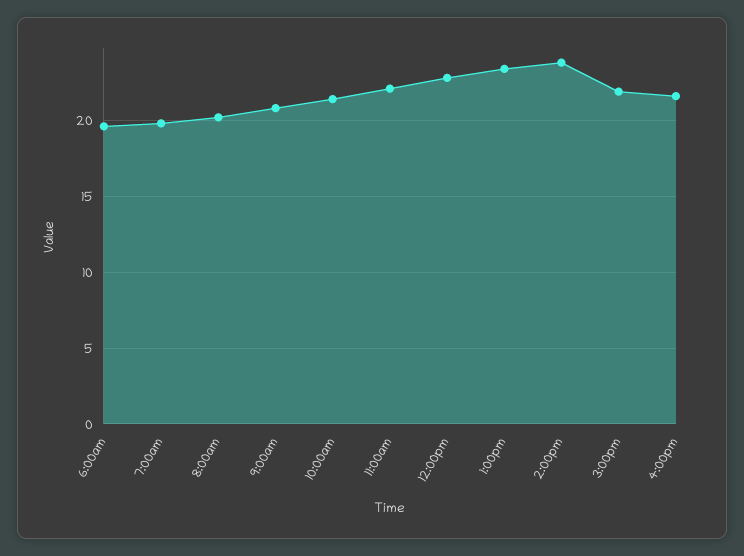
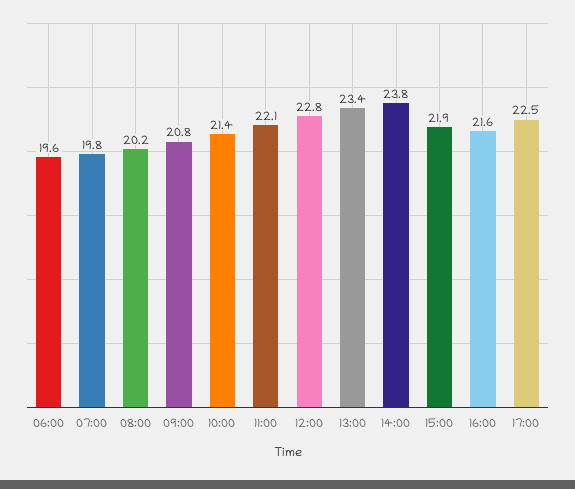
17:00: none -> 22.5

